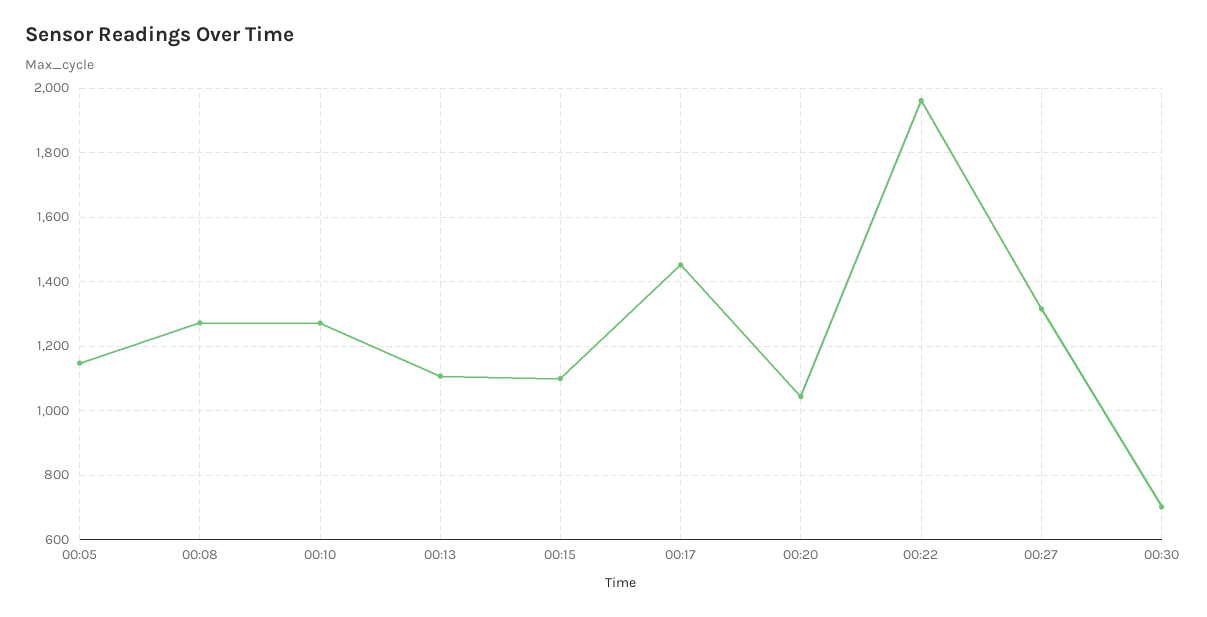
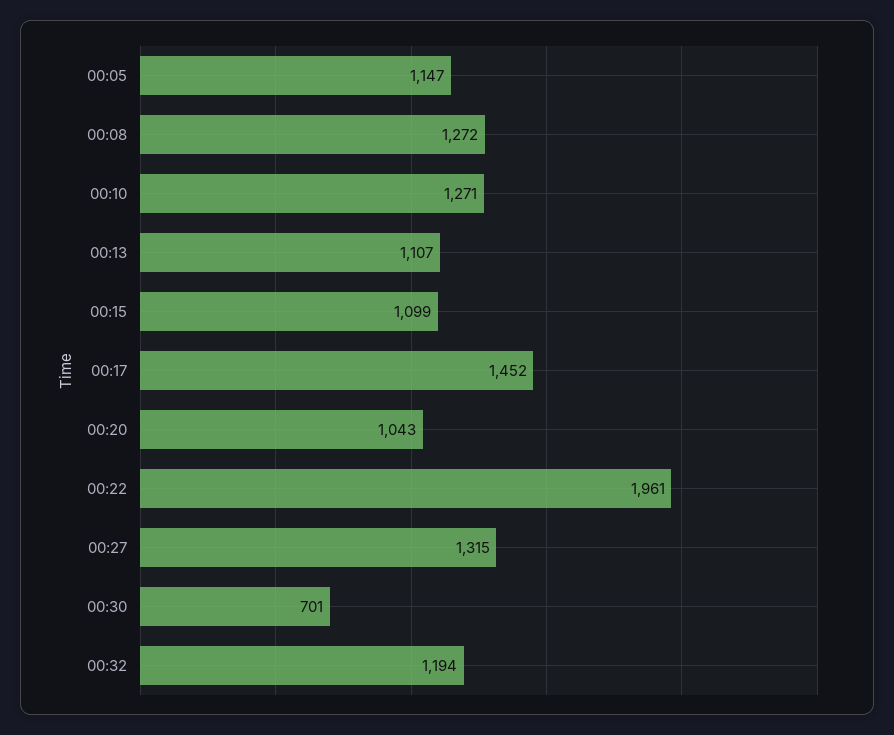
00:32: none -> 1194

